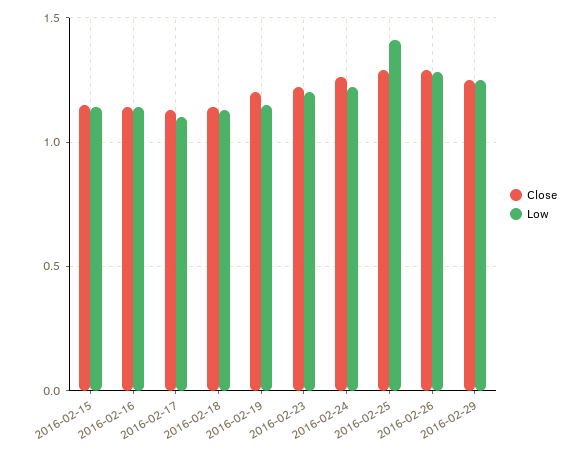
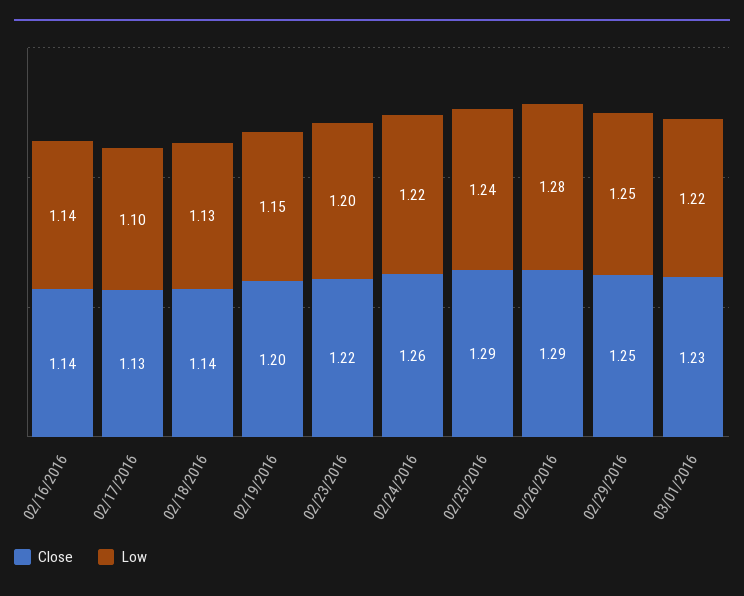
Close, 2016-02-15: 1.15 -> none
Low, 2016-02-15: 1.15 -> none
Low, 2016-02-25: 1.4 -> 1.24
Close, 03/01/2016: none -> 1.23
Low, 03/01/2016: none -> 1.22

